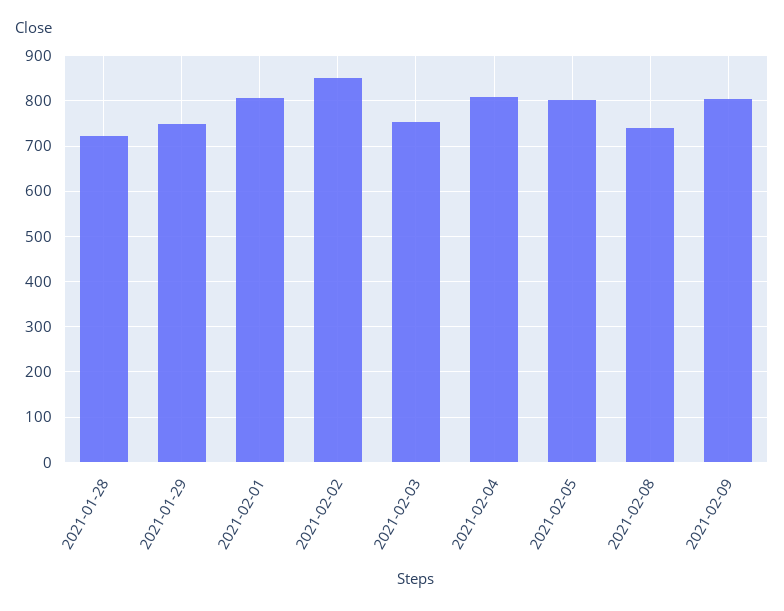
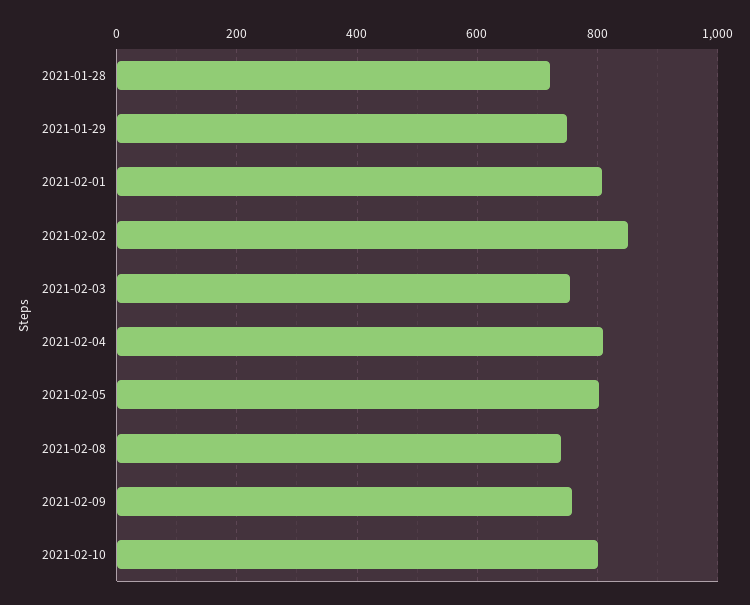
2021-02-09: 800 -> 760
2021-02-10: none -> 800

